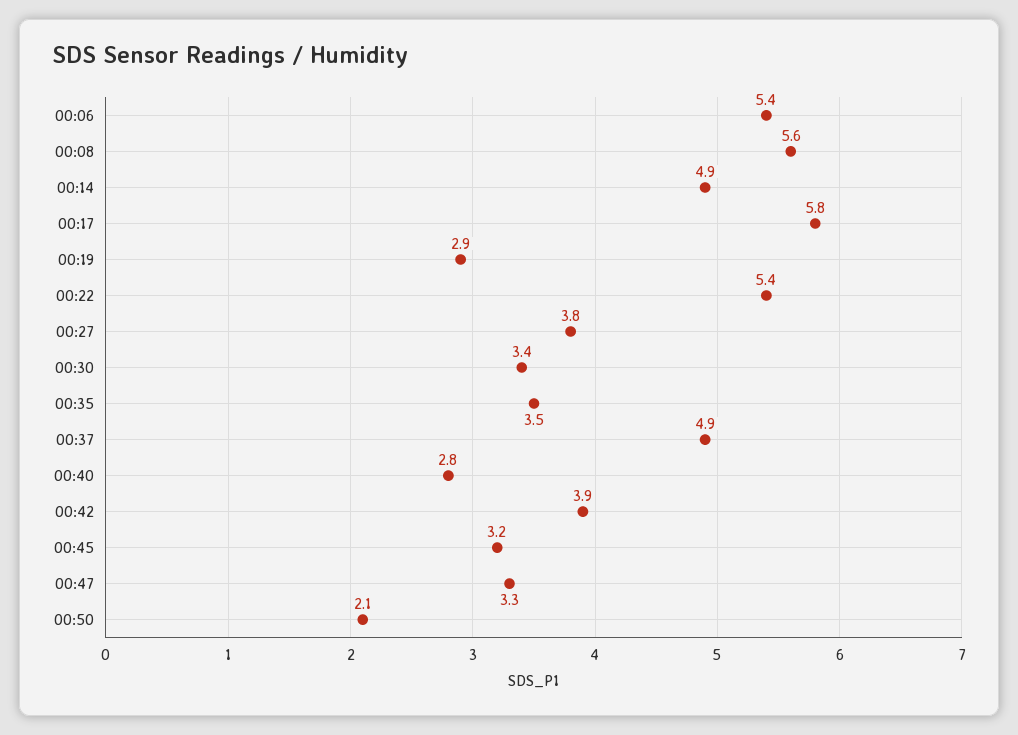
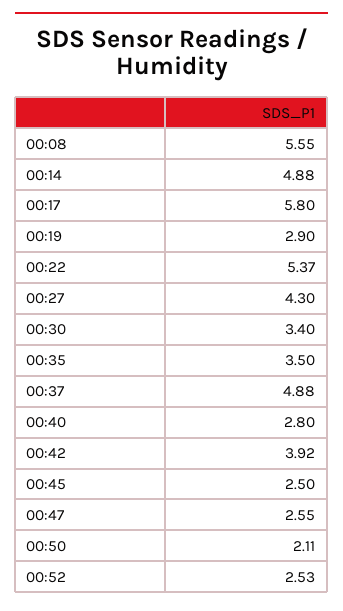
00:06: 5.4 -> none
00:27: 3.8 -> 4.3
00:45: 3.2 -> 2.5
00:47: 3.3 -> 2.55
00:52: none -> 2.53

